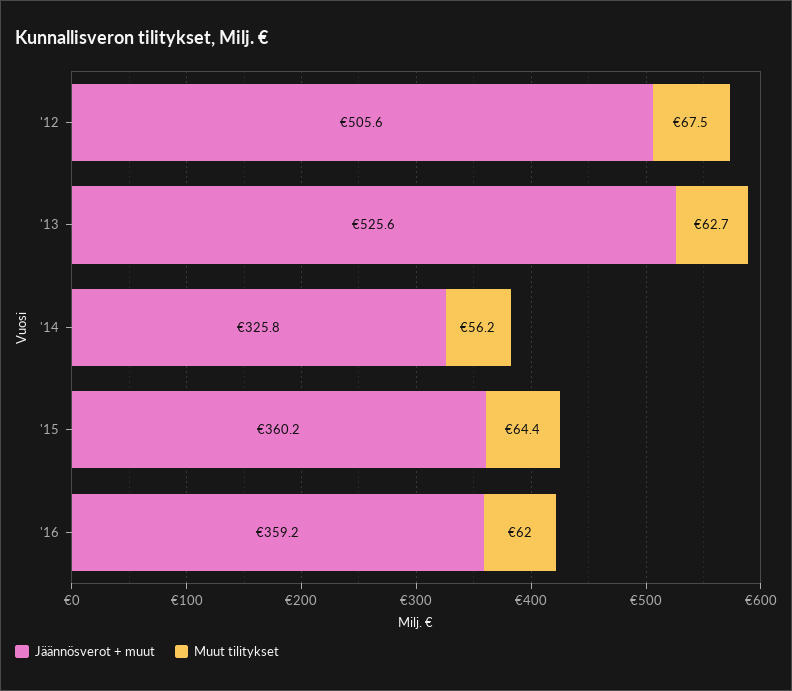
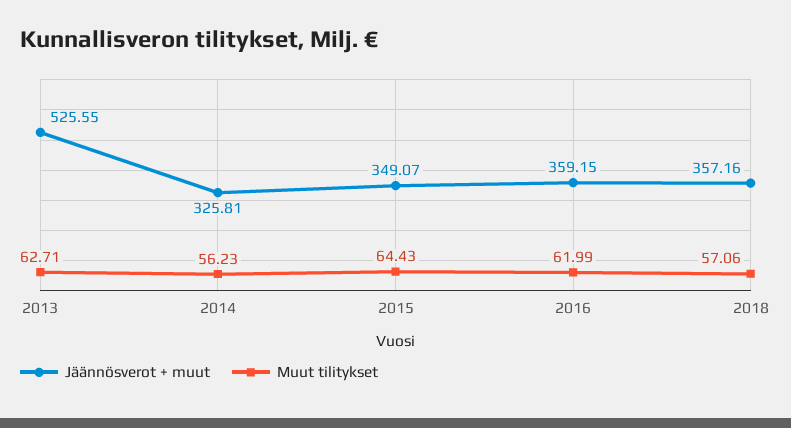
Jäännösverot + muut, '12: 505.6 -> none
Muut tilitykset, '12: 67.5 -> none
Jäännösverot + muut, '15: 360.2 -> 349.07
Jäännösverot + muut, 2018: none -> 357.16
Muut tilitykset, 2018: none -> 57.06

